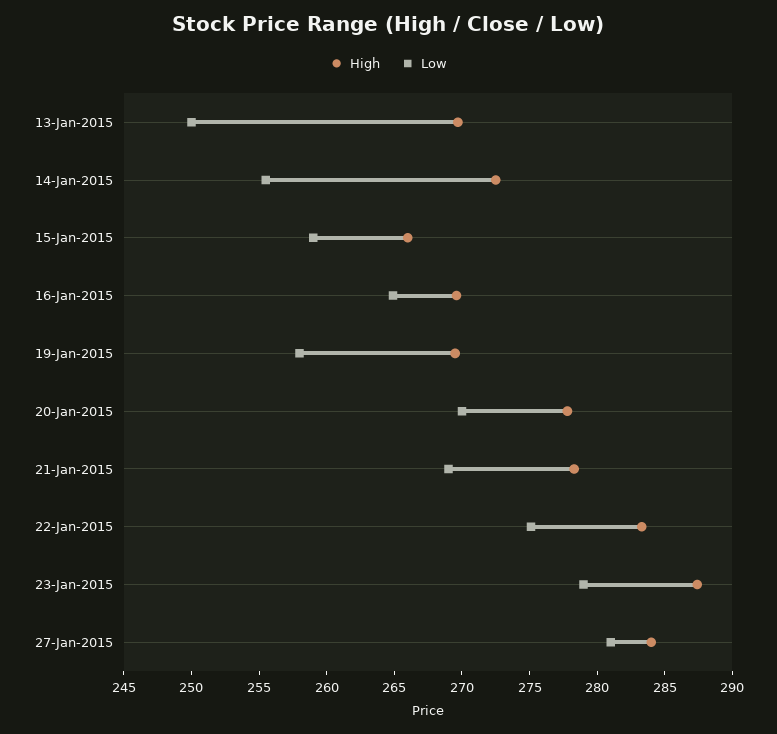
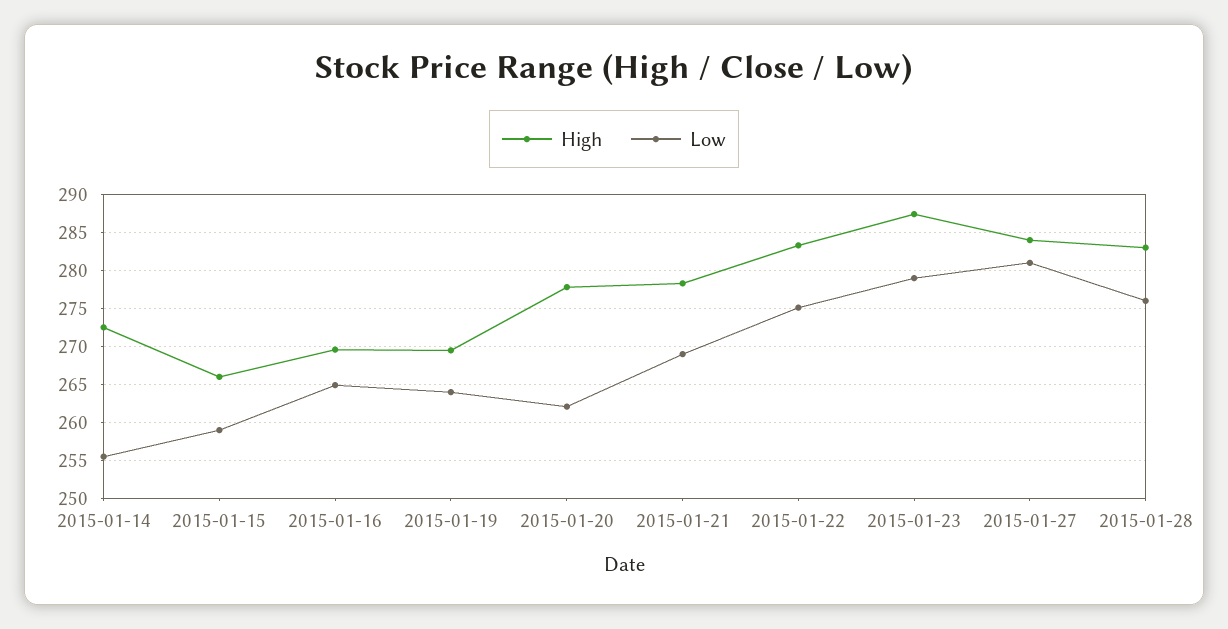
High, 13-Jan-2015: 270 -> none
Low, 13-Jan-2015: 250 -> none
Low, 19-Jan-2015: 258 -> 264
Low, 20-Jan-2015: 270 -> 262
High, 2015-01-28: none -> 283
Low, 2015-01-28: none -> 276

